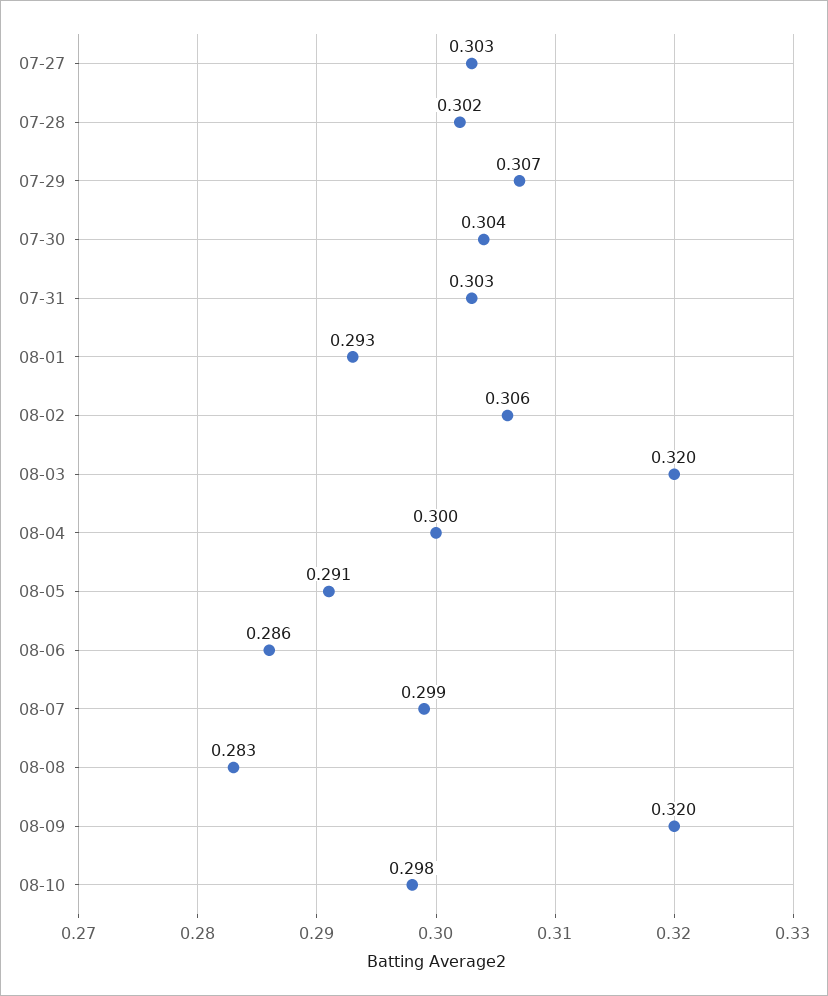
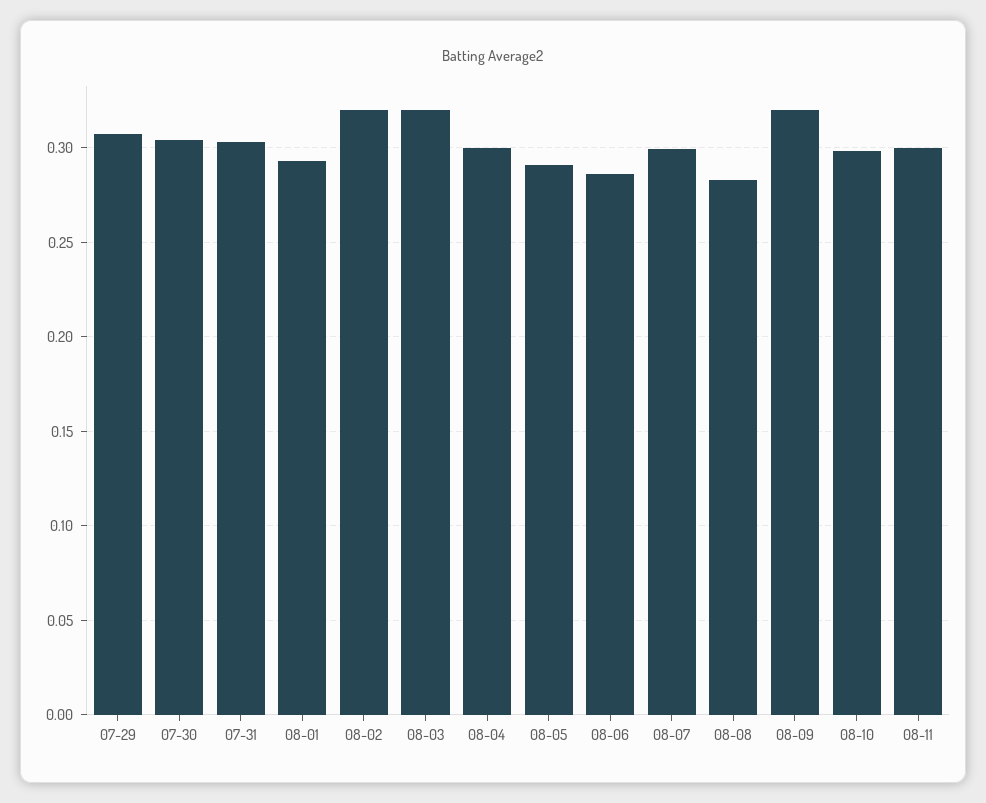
07-27: 0.303 -> none
07-28: 0.302 -> none
08-02: 0.306 -> 0.32
08-11: none -> 0.3

